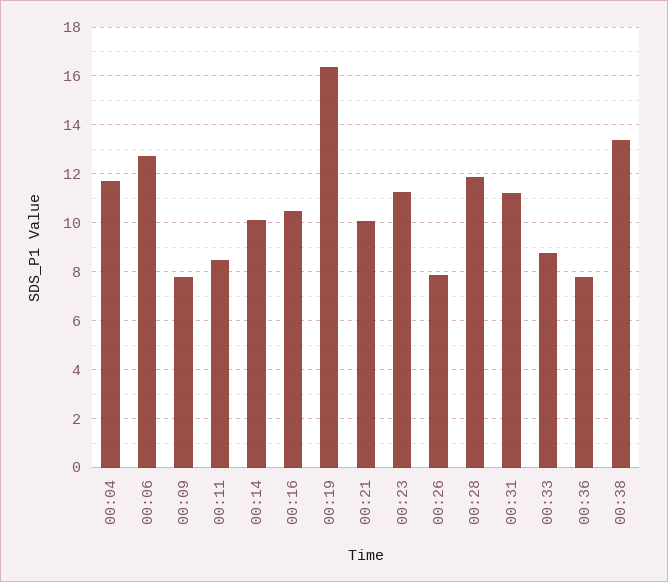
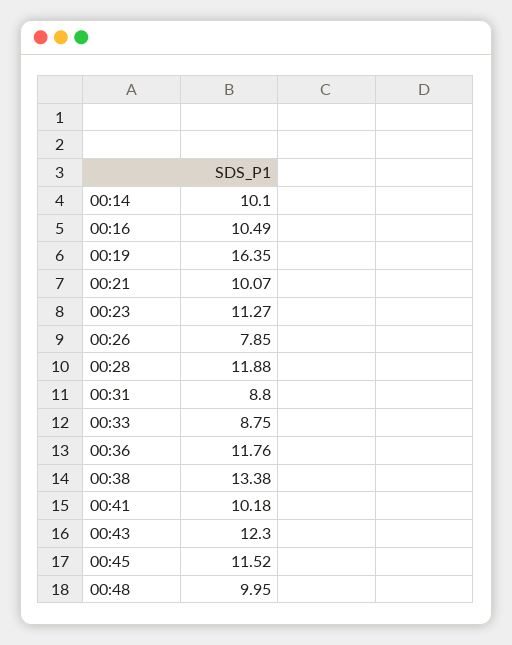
00:04: 11.75 -> none
00:06: 12.75 -> none
00:09: 7.75 -> none
00:11: 8.5 -> none
00:31: 11.25 -> 8.8
00:36: 7.75 -> 11.76
00:41: none -> 10.18
00:43: none -> 12.3
00:45: none -> 11.52
00:48: none -> 9.95

